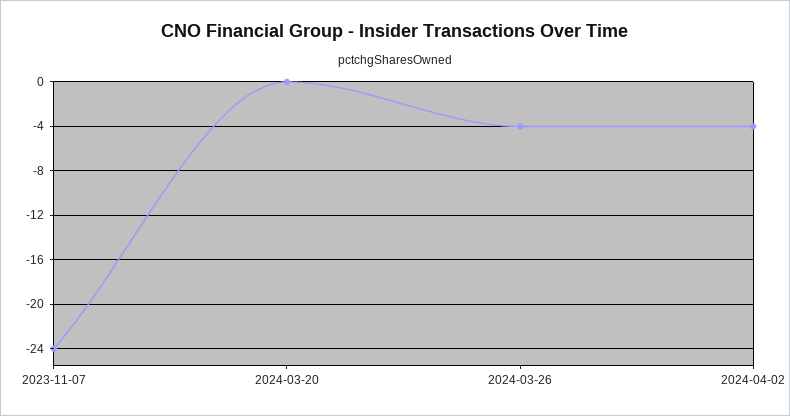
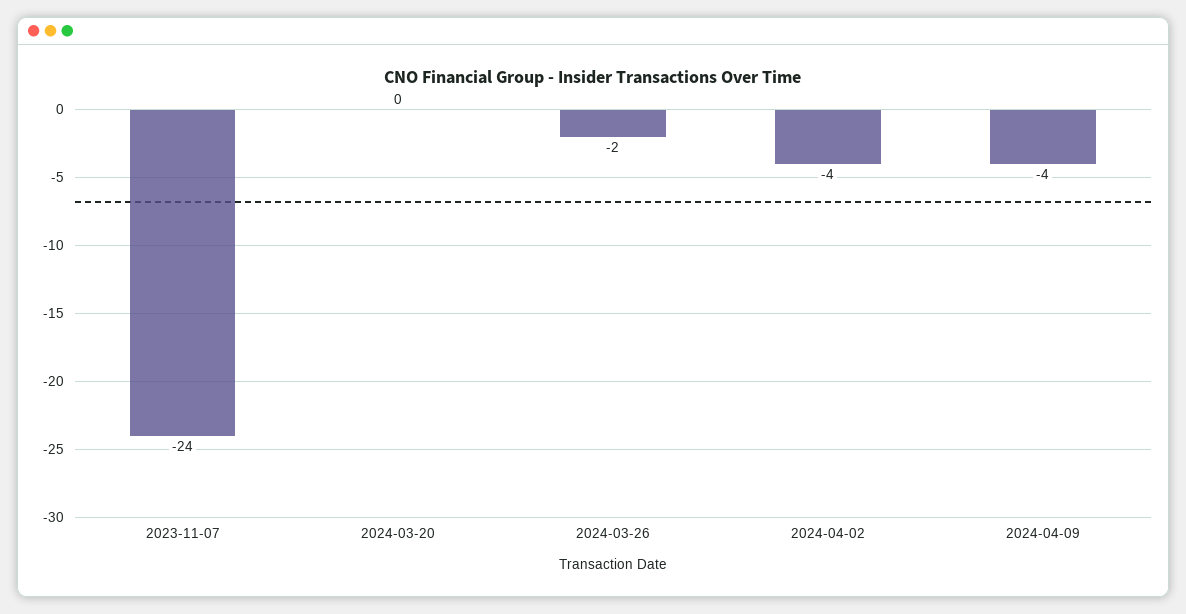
2024-03-26: -4 -> -2
2024-04-09: none -> -4

